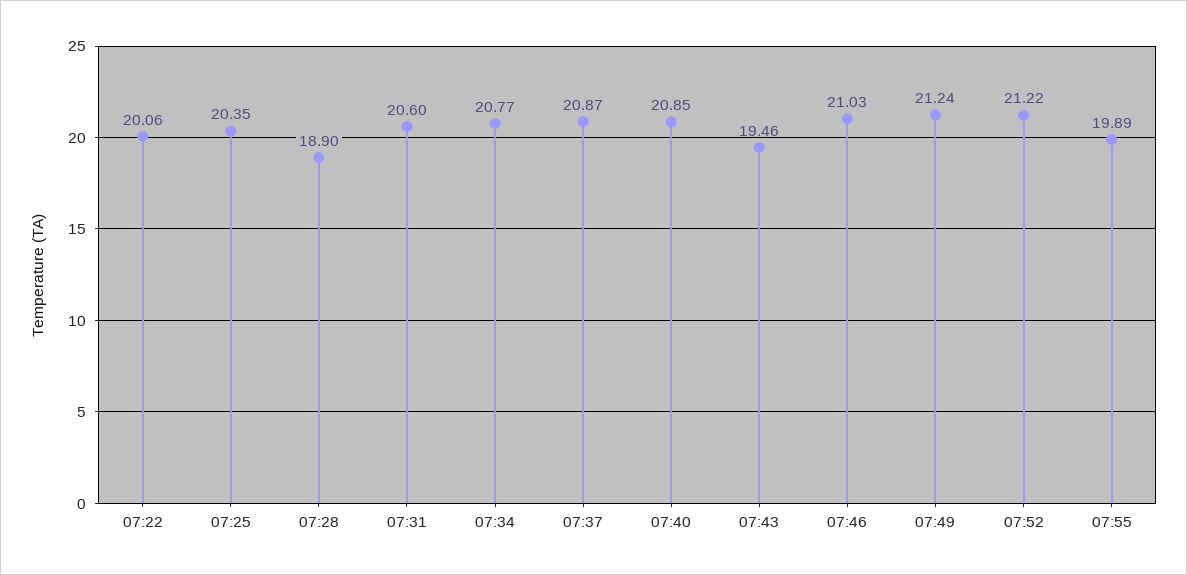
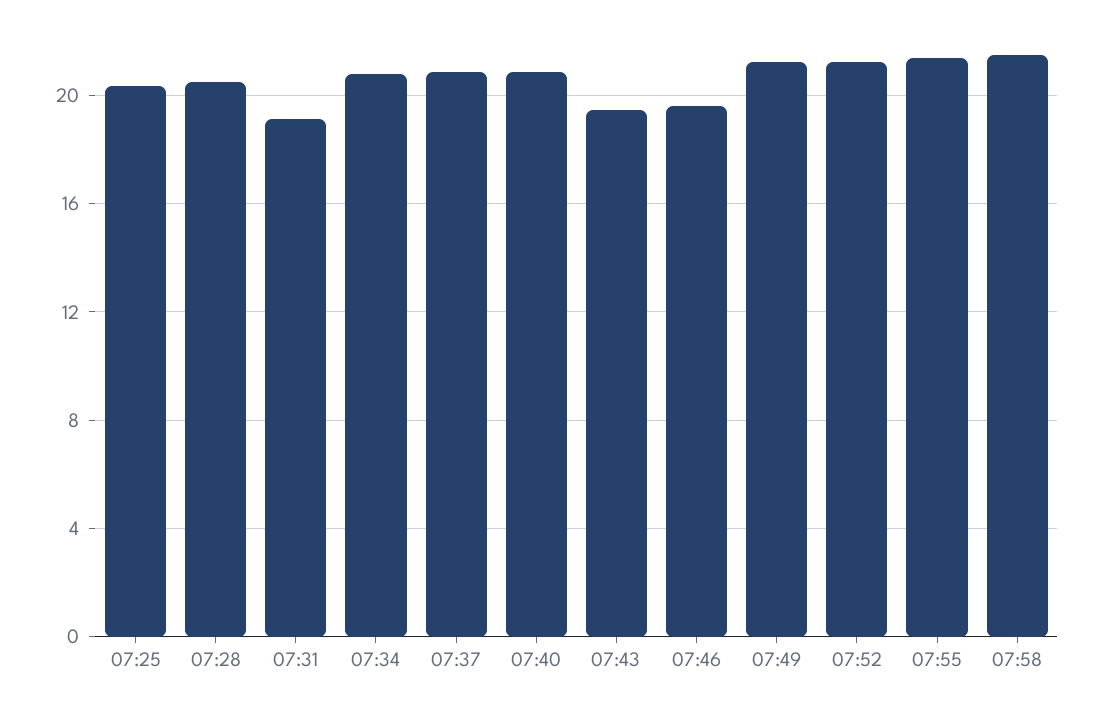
07:22: 20.06 -> none
07:28: 18.9 -> 20.5
07:31: 20.6 -> 19
07:46: 21.03 -> 19.5
07:55: 19.89 -> 21.5
07:58: none -> 21.5

